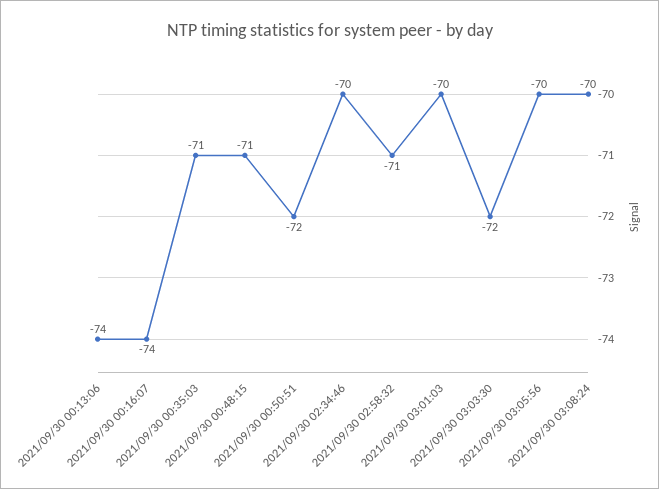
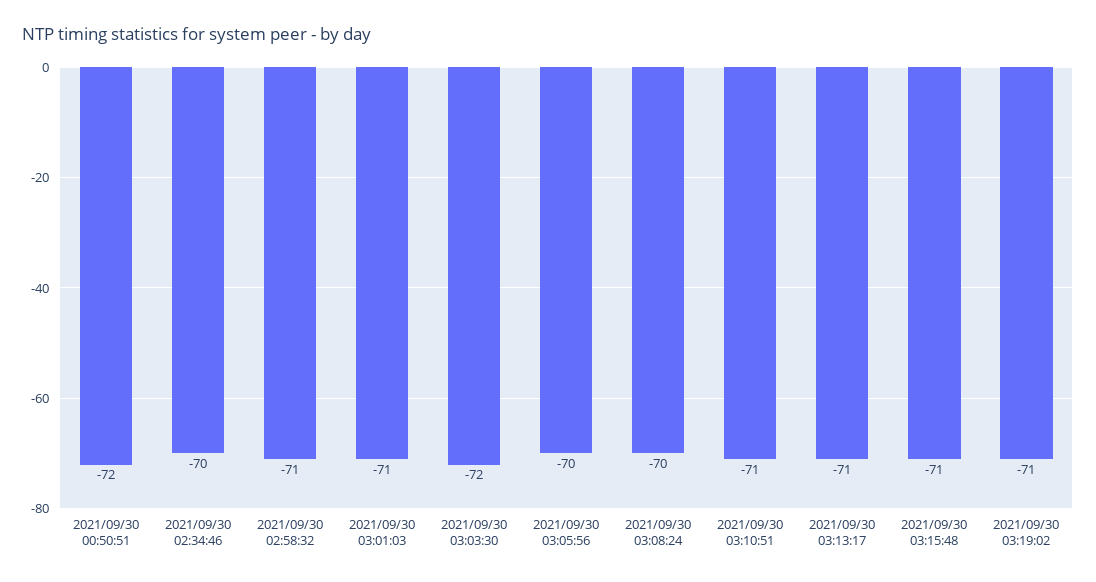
2021/09/30 00:13:06: -74 -> none
2021/09/30 00:16:07: -74 -> none
2021/09/30 00:35:03: -71 -> none
2021/09/30 00:48:15: -71 -> none
2021/09/30 03:01:03: -70 -> -71
2021/09/30 03:10:51: none -> -71
2021/09/30 03:13:17: none -> -71
2021/09/30 03:15:48: none -> -71
2021/09/30 03:19:02: none -> -71

